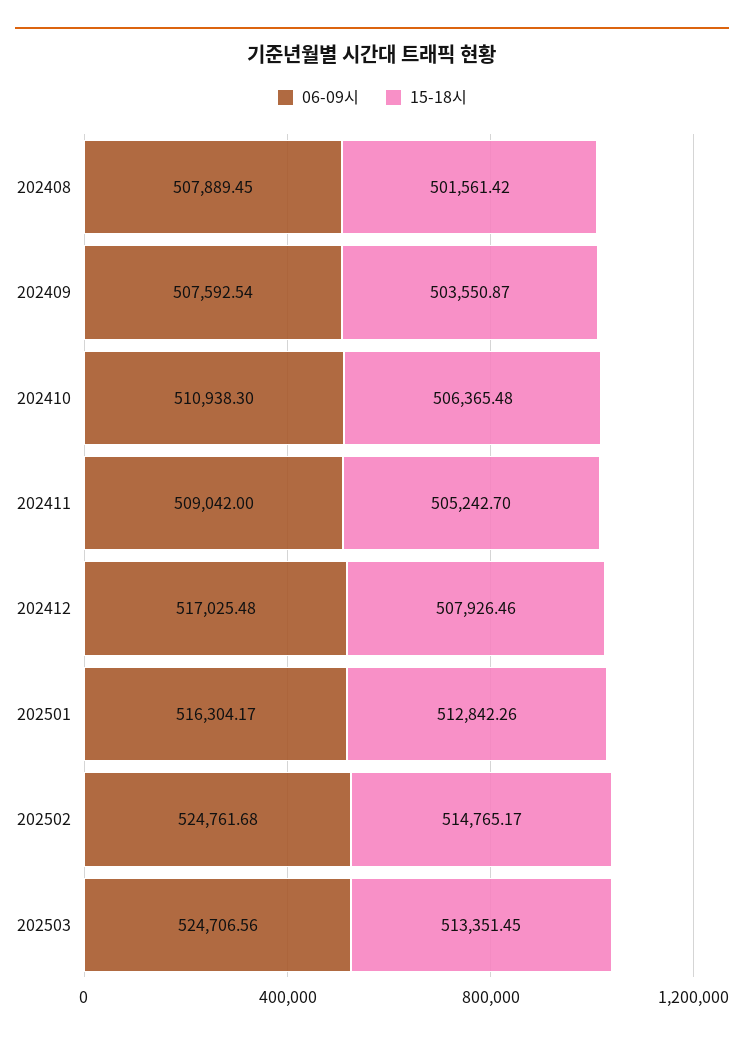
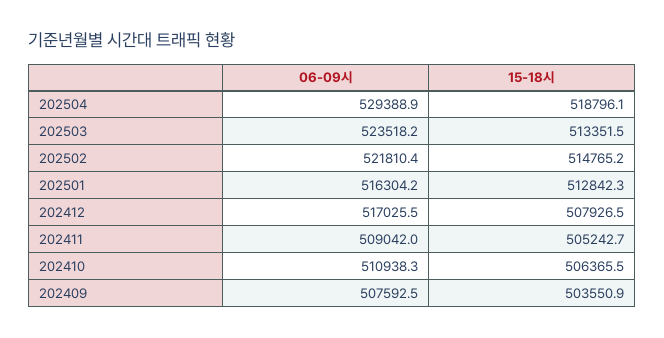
06-09시, 202408: 507889.45 -> none
15-18시, 202408: 501561.42 -> none
06-09시, 202502: 524761.68 -> 521810.4
06-09시, 202503: 524706.56 -> 523518.2
06-09시, 202504: none -> 529388.9
15-18시, 202504: none -> 518796.1

